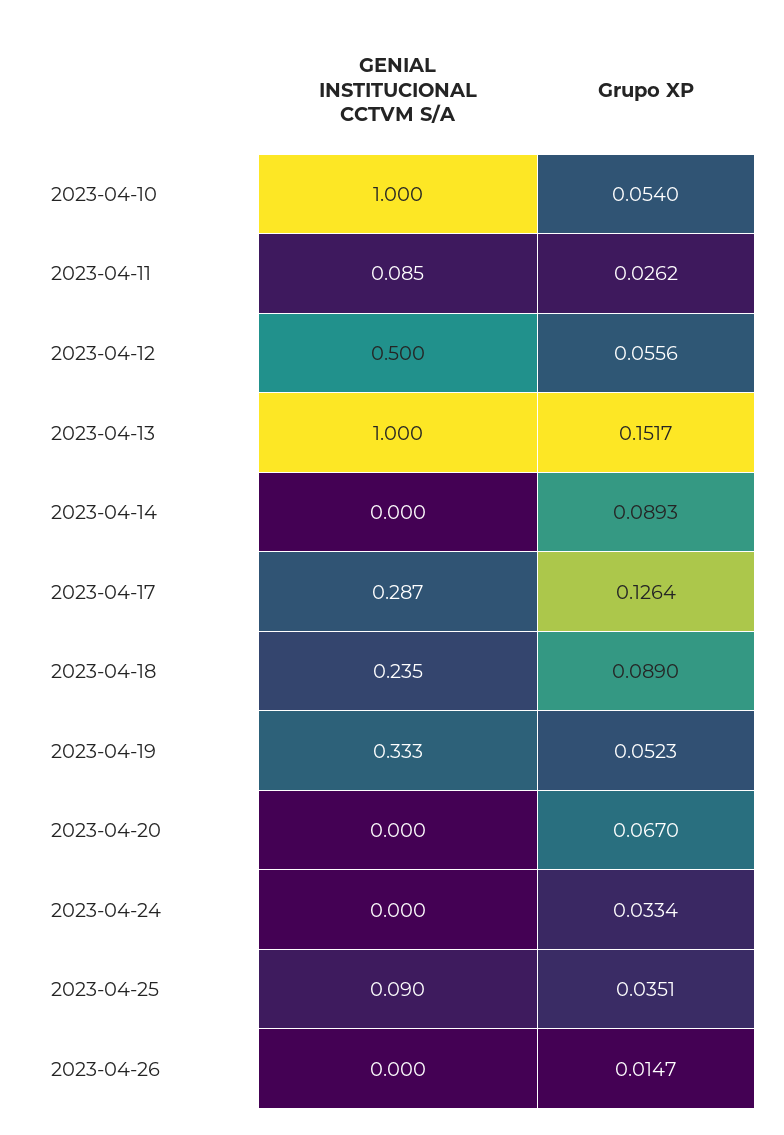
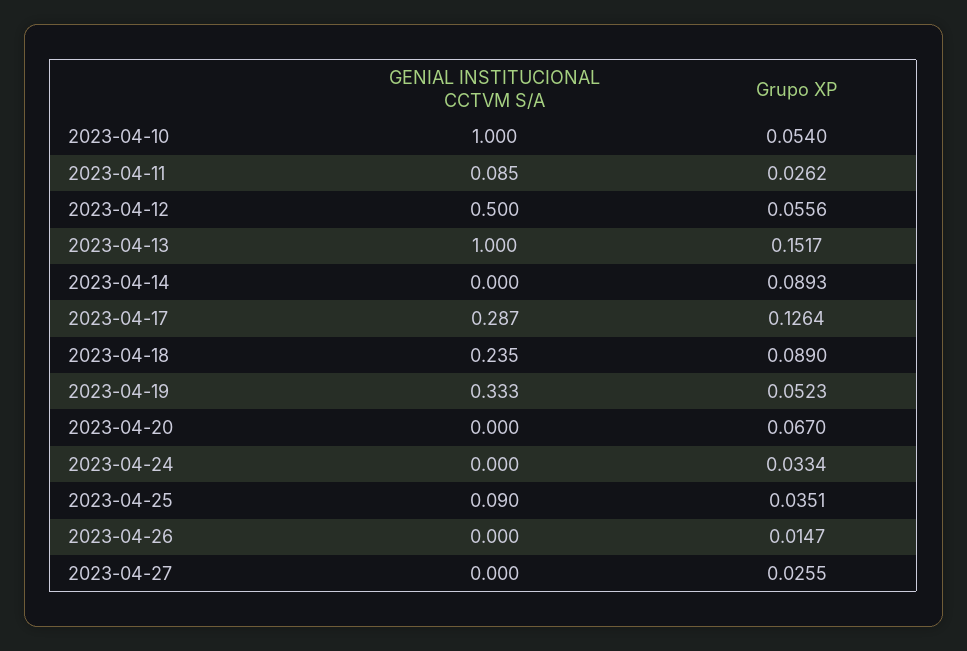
GENIAL INSTITUCIONAL CCTVM S/A, 2023-04-27: none -> 0
Grupo XP, 2023-04-27: none -> 0.0255

